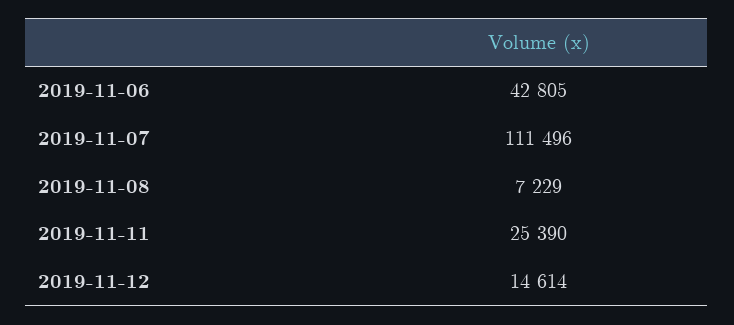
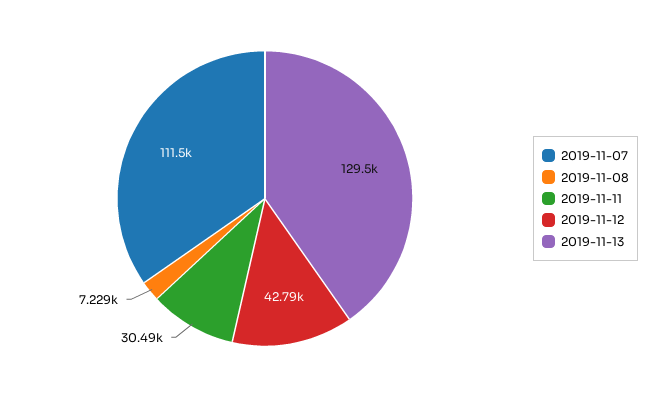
2019-11-06: 42805 -> none
2019-11-11: 25390 -> 30490
2019-11-12: 14614 -> 42790
2019-11-13: none -> 129500

